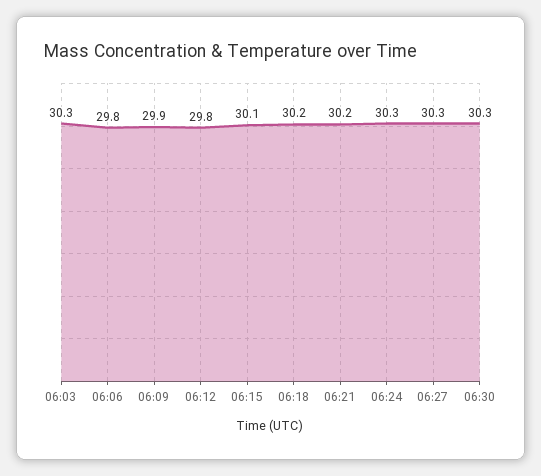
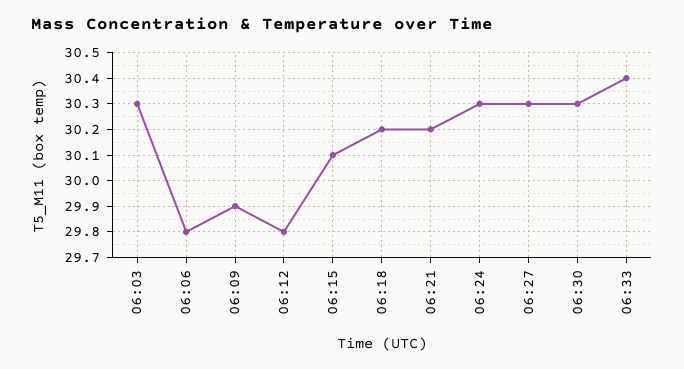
06:33: none -> 30.4

